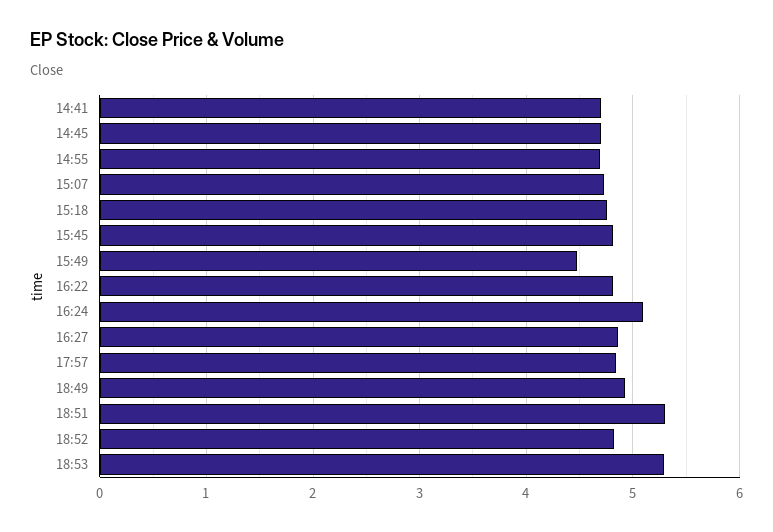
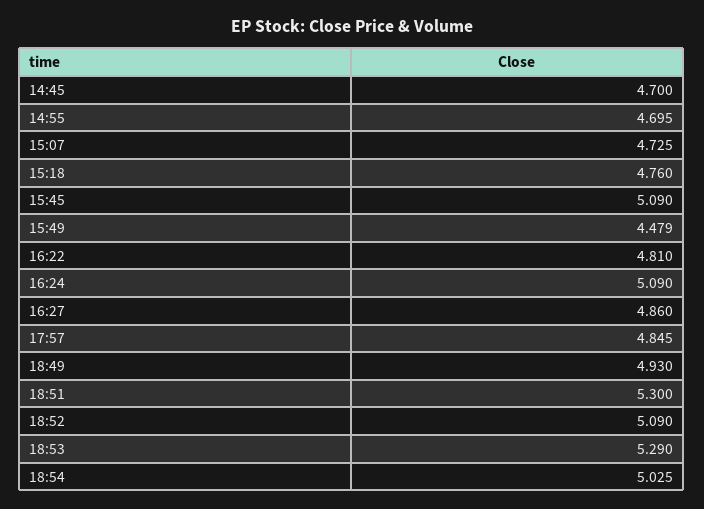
14:41: 4.7 -> none
15:45: 4.8 -> 5.09
18:52: 4.8 -> 5.09
18:54: none -> 5.025

